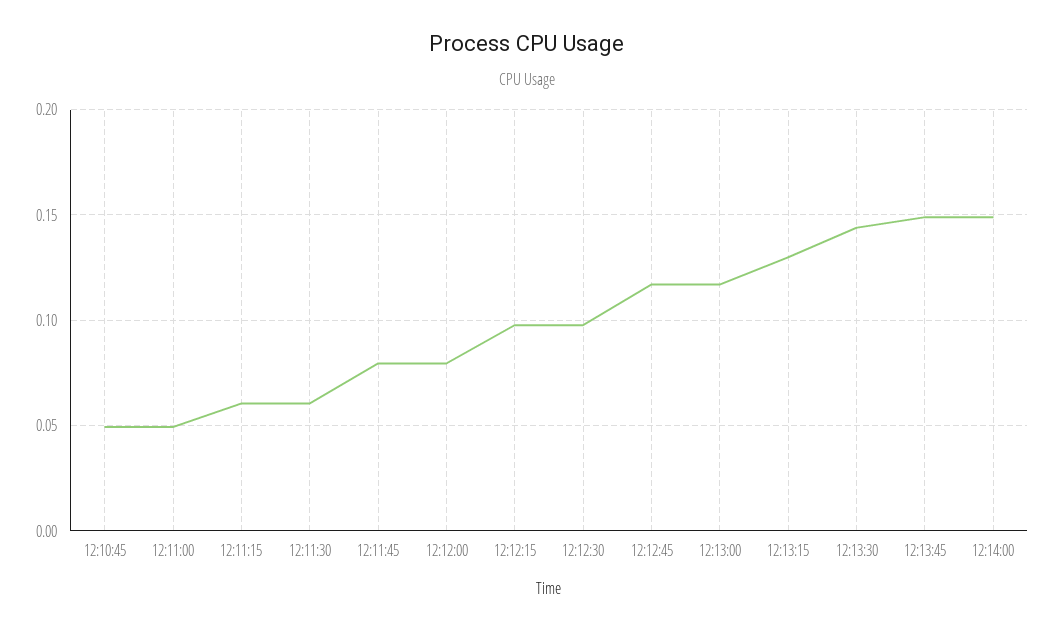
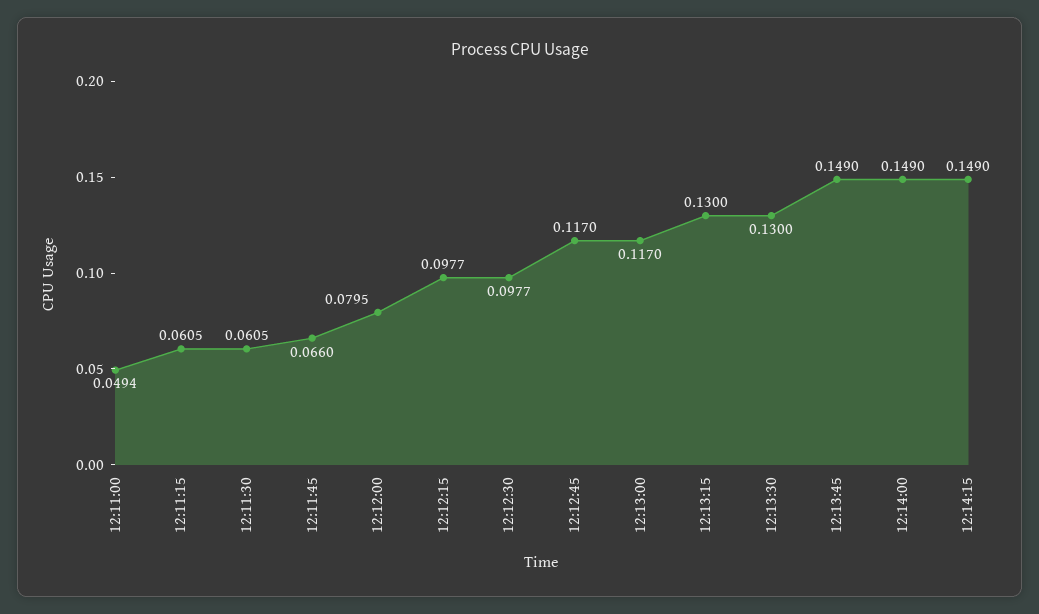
12:10:45: 0.05 -> none
12:11:45: 0.08 -> 0.066
12:13:30: 0.145 -> 0.13
12:14:15: none -> 0.149

